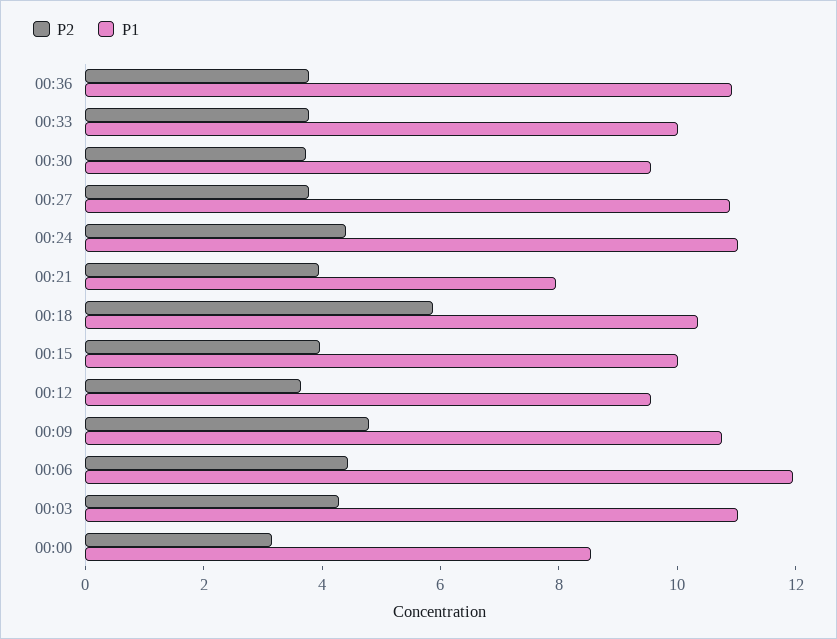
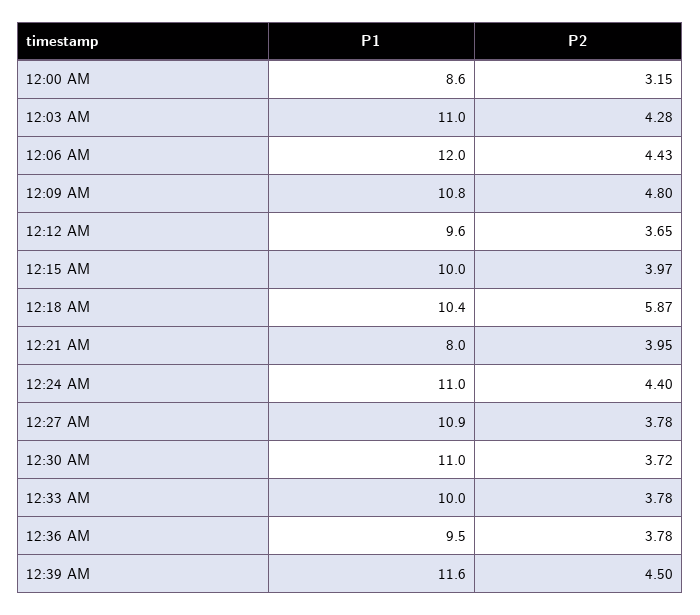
P1, 00:36: 11 -> 9.5
P1, 00:30: 9.5 -> 11
P1, 12:39 AM: none -> 11.6
P2, 12:39 AM: none -> 4.5

